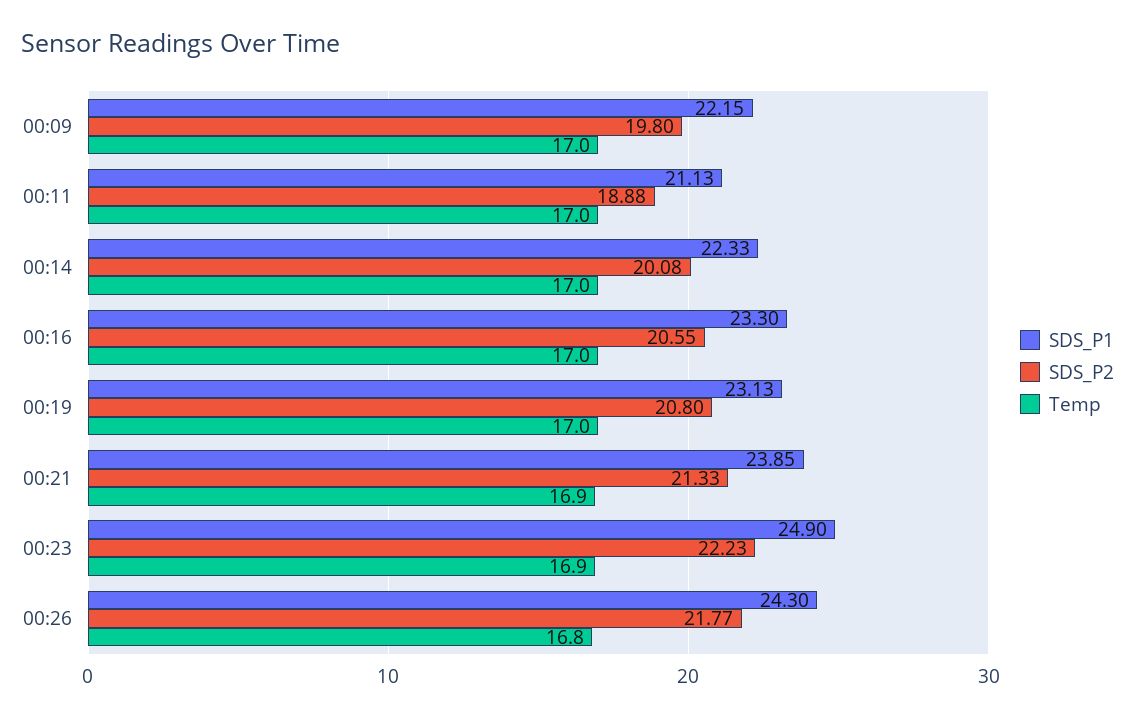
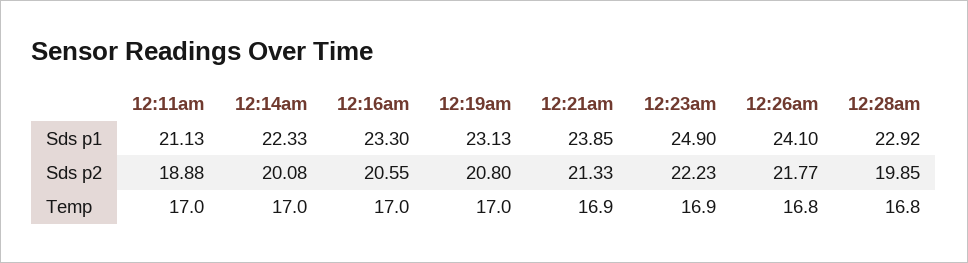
SDS_P1, 00:09: 22.15 -> none
SDS_P2, 00:09: 19.8 -> none
Temp, 00:09: 17 -> none
SDS_P1, 00:26: 24.3 -> 24.1
SDS_P1, 12:28am: none -> 22.92
SDS_P2, 12:28am: none -> 19.85
Temp, 12:28am: none -> 16.8

